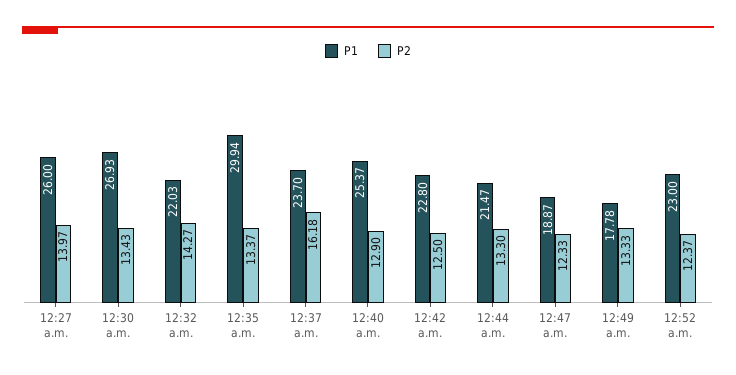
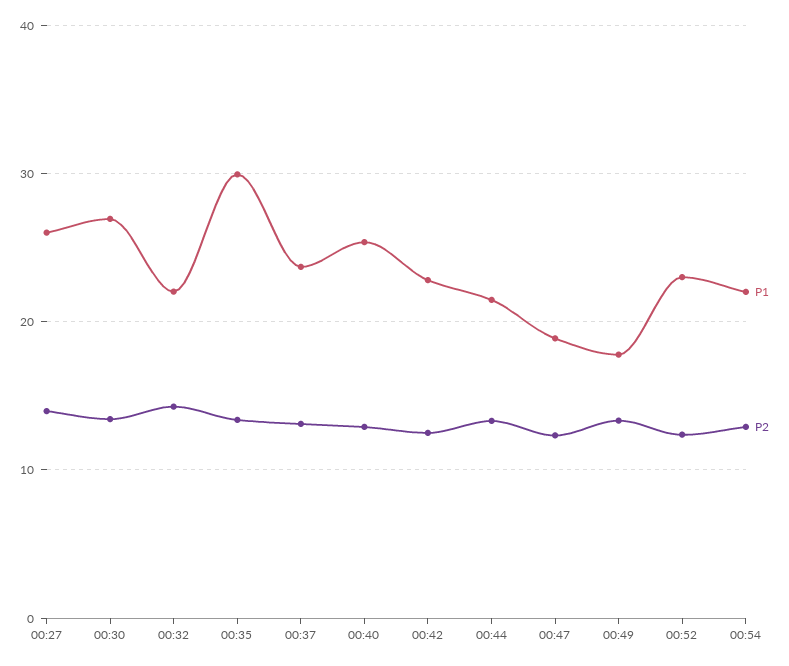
P2, 12:37 a.m.: 16.18 -> 13
P1, 00:54: none -> 22
P2, 00:54: none -> 13

